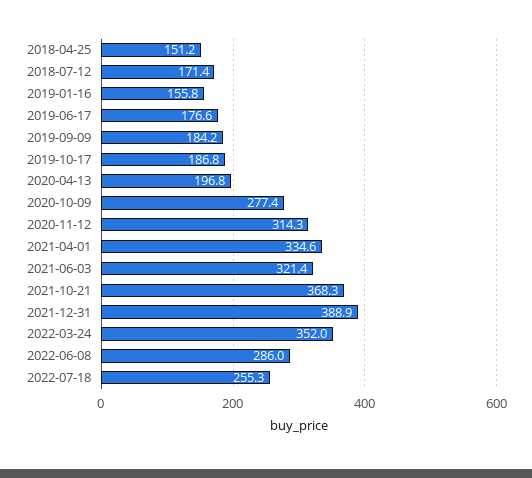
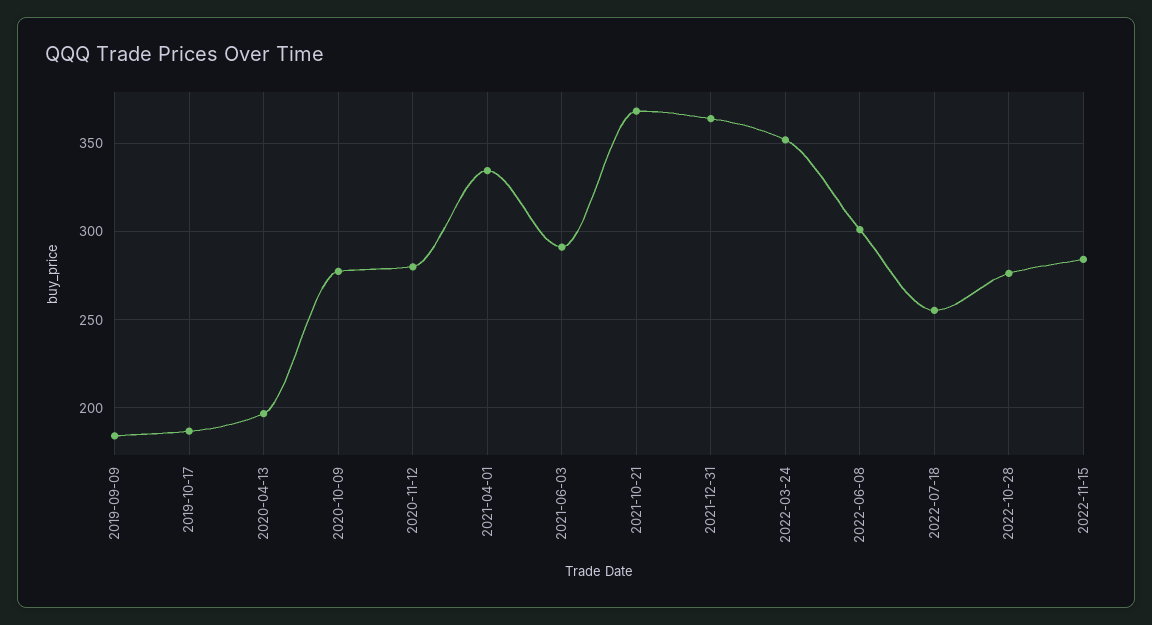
2018-04-25: 151.2 -> none
2018-07-12: 171.4 -> none
2019-01-16: 155.8 -> none
2019-06-17: 176.6 -> none
2020-11-12: 314.3 -> 280
2021-06-03: 321.4 -> 290
2021-12-31: 388.9 -> 365
2022-06-08: 286 -> 300
2022-10-28: none -> 275
2022-11-15: none -> 285

